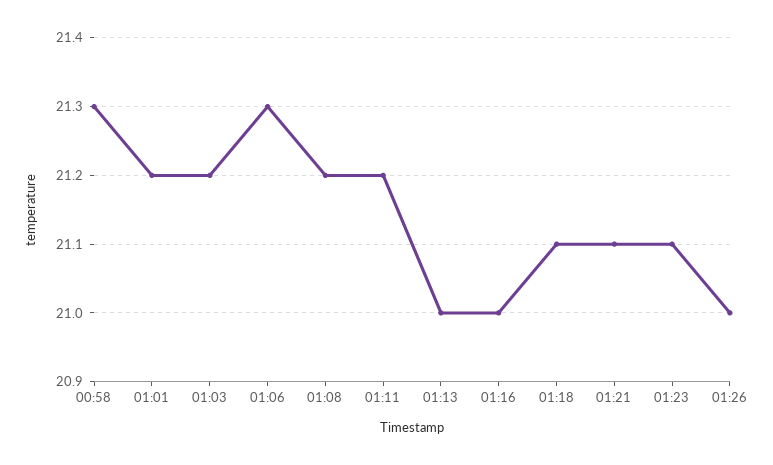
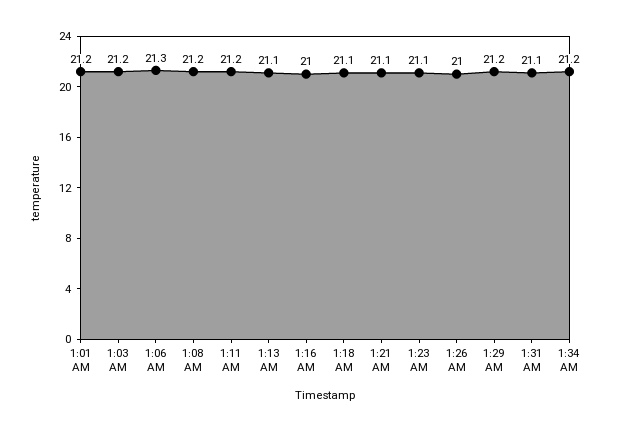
00:58: 21.3 -> none
01:13: 21 -> 21.1
1:29 AM: none -> 21.2
1:31 AM: none -> 21.1
1:34 AM: none -> 21.2

